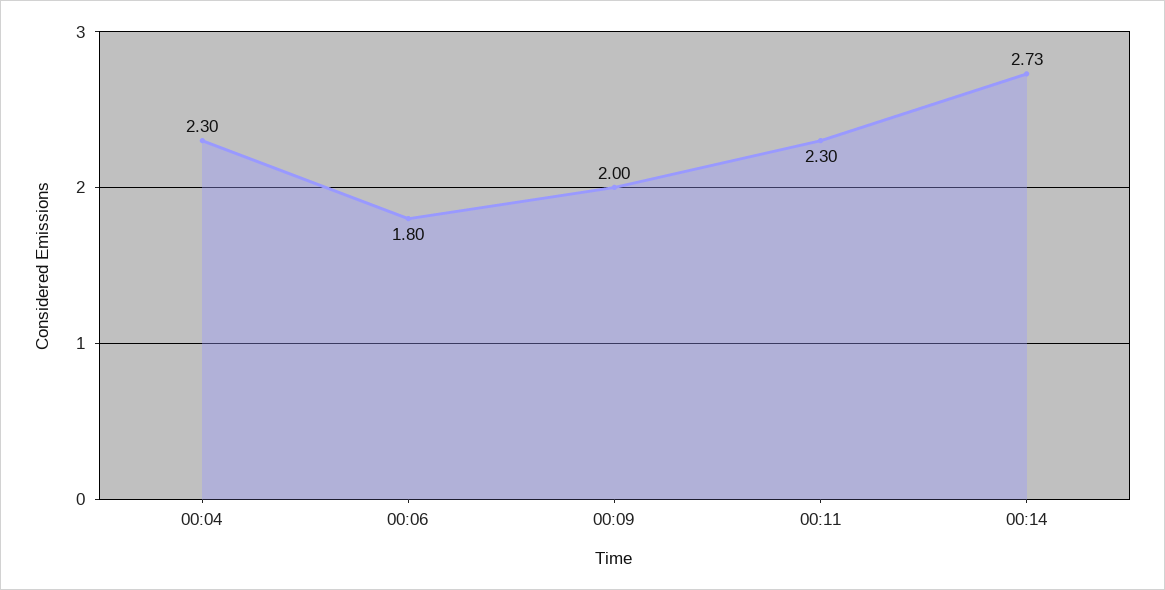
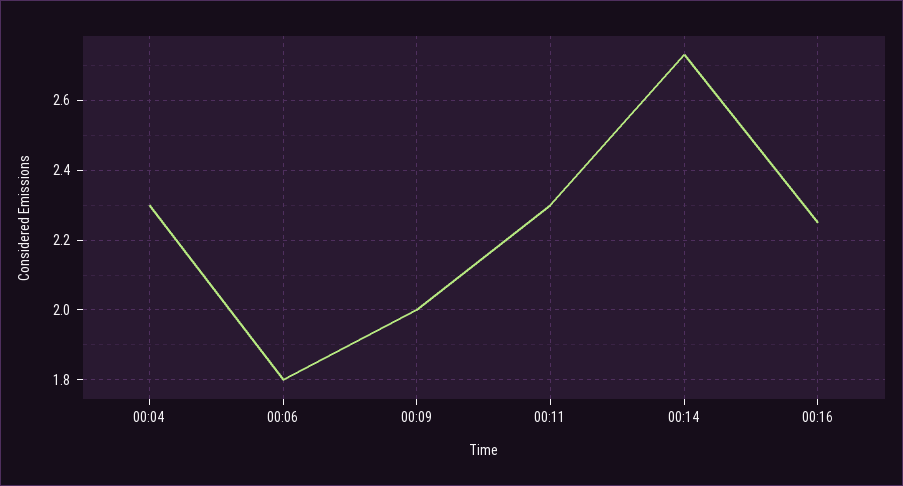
00:16: none -> 2.25

